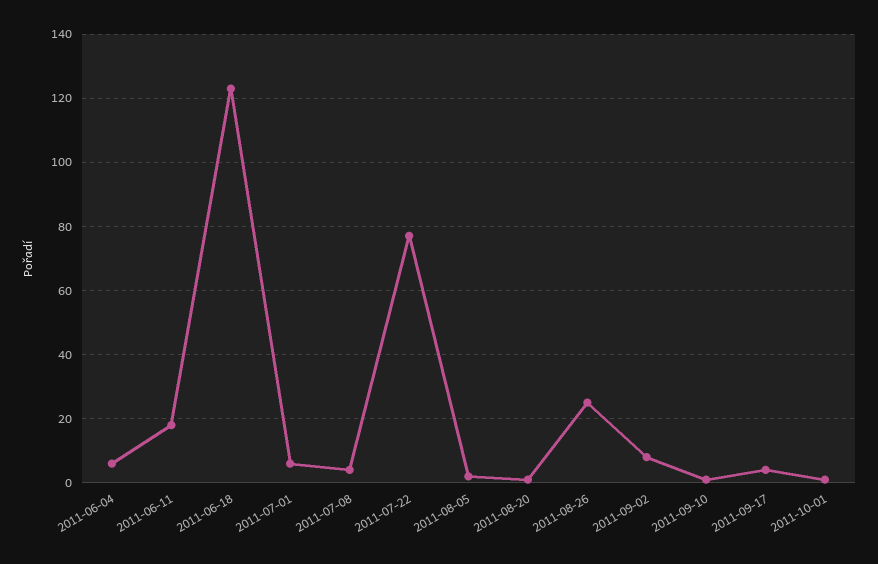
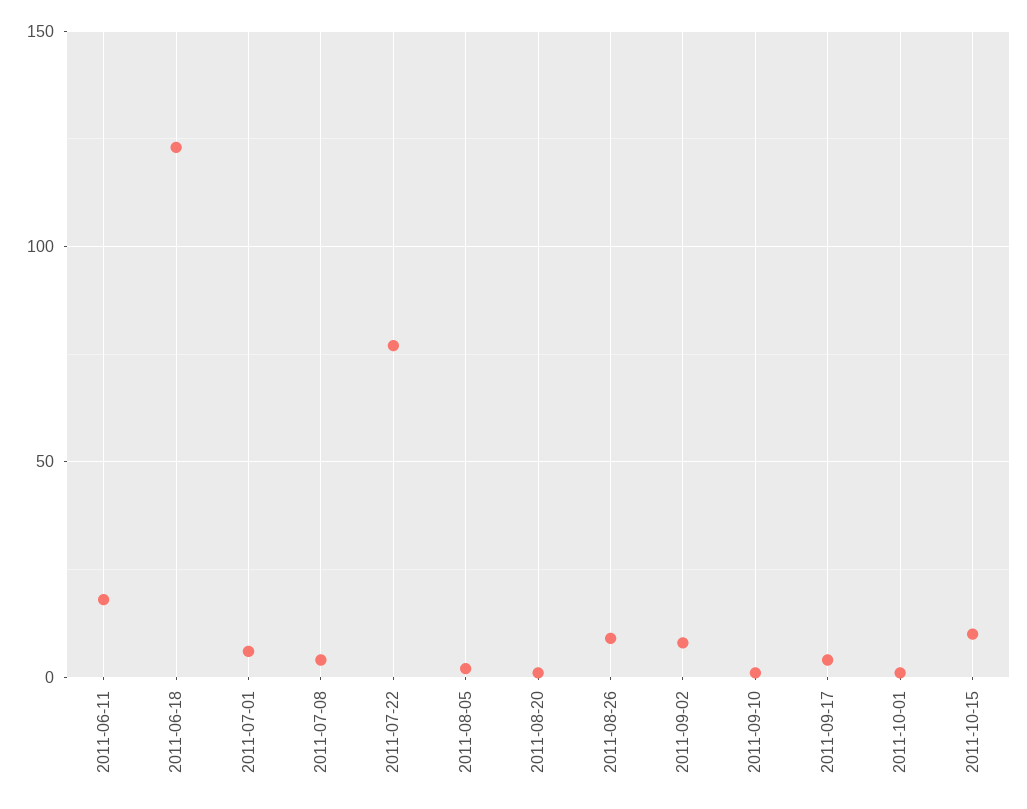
2011-06-04: 5 -> none
2011-08-26: 25 -> 10
2011-10-15: none -> 10

